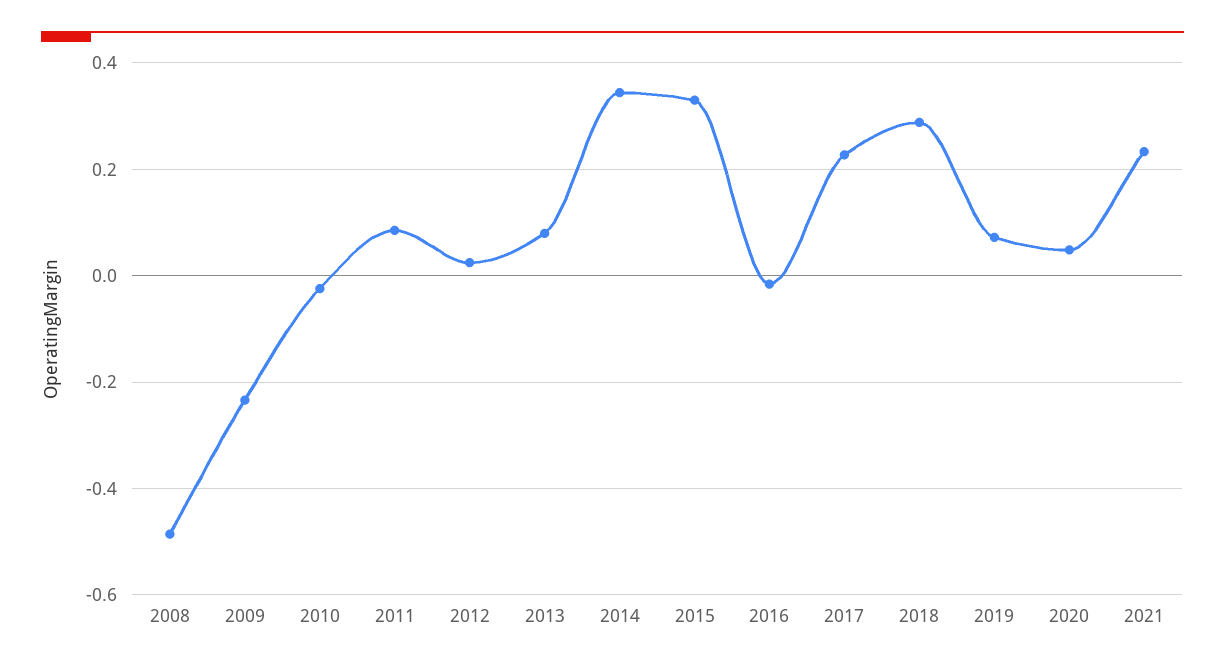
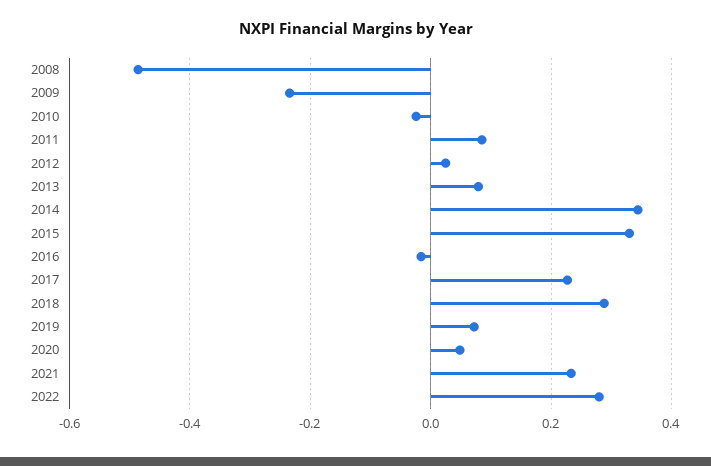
2022: none -> 0.28

